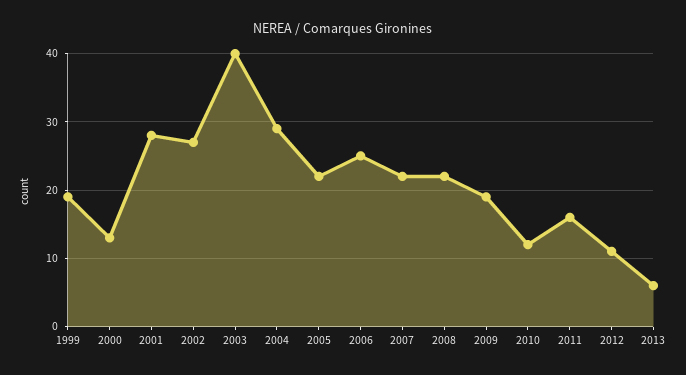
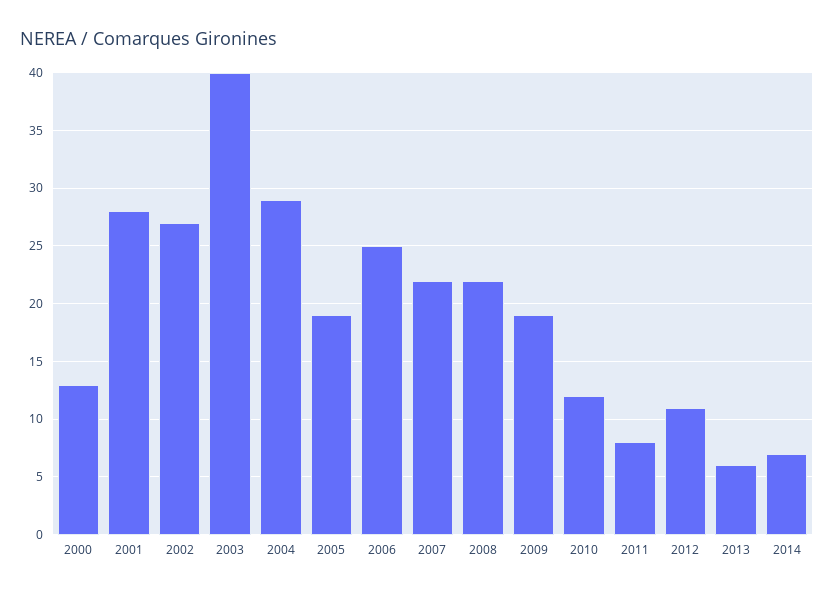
1999: 19 -> none
2005: 22 -> 19
2011: 16 -> 8
2014: none -> 7

